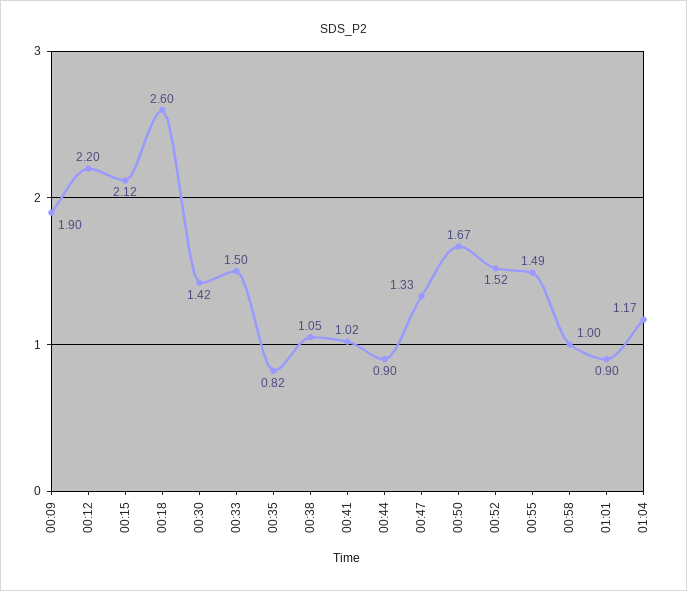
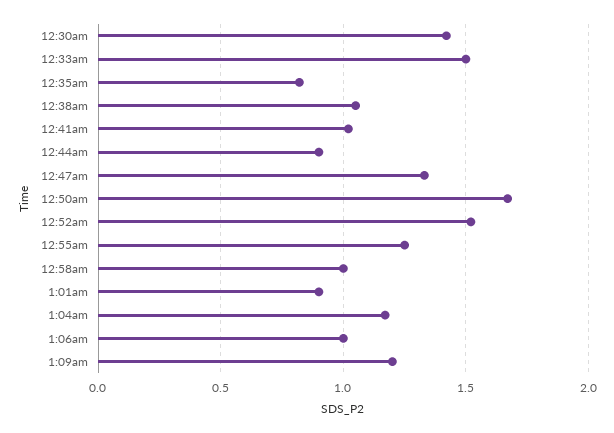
00:09: 1.9 -> none
00:12: 2.2 -> none
00:15: 2.12 -> none
00:18: 2.6 -> none
00:55: 1.49 -> 1.25
1:06am: none -> 1
1:09am: none -> 1.2

